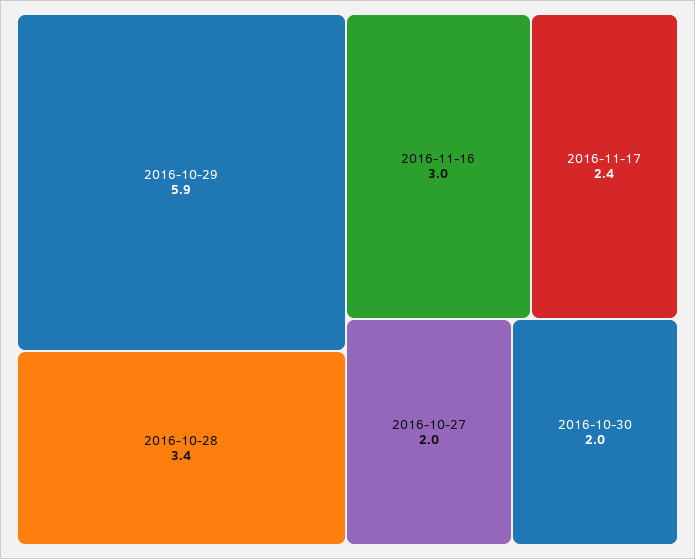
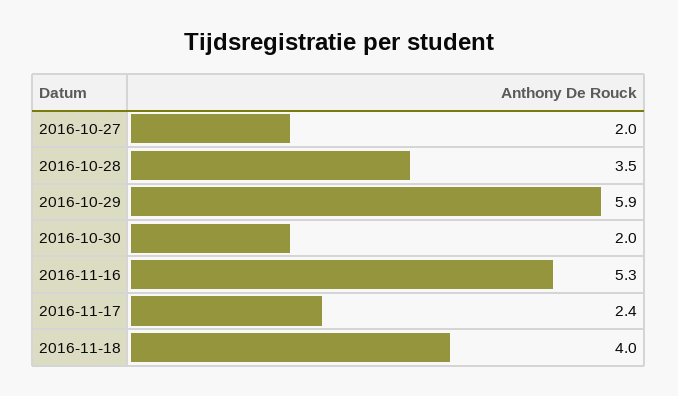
2016-10-28: 3.4 -> 3.5
2016-11-16: 3 -> 5.3
2016-11-18: none -> 4

